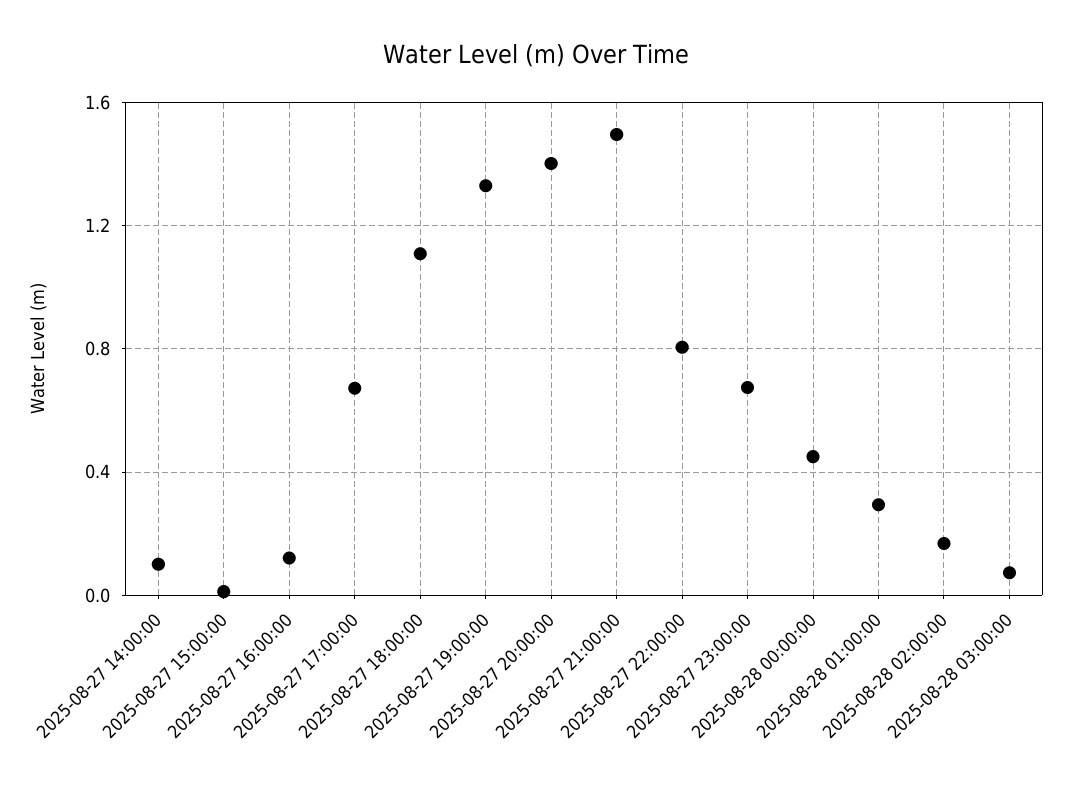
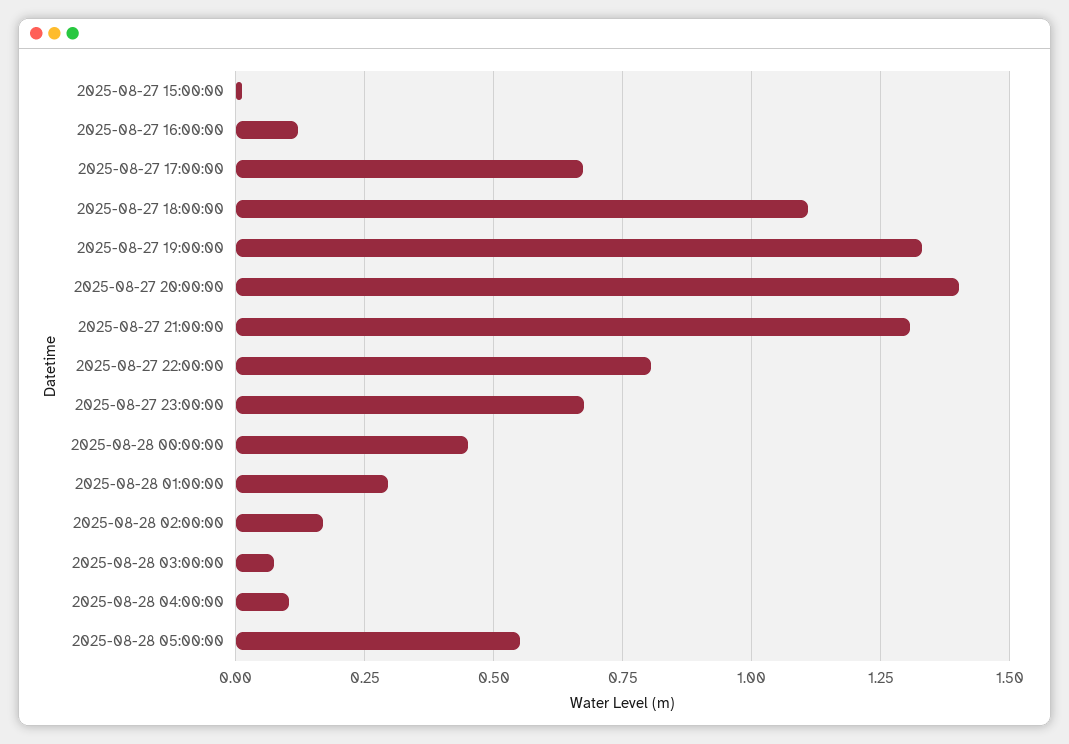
2025-08-27 14:00:00: 0.1 -> none
2025-08-27 21:00:00: 1.5 -> 1.3
2025-08-28 04:00:00: none -> 0.1
2025-08-28 05:00:00: none -> 0.55

